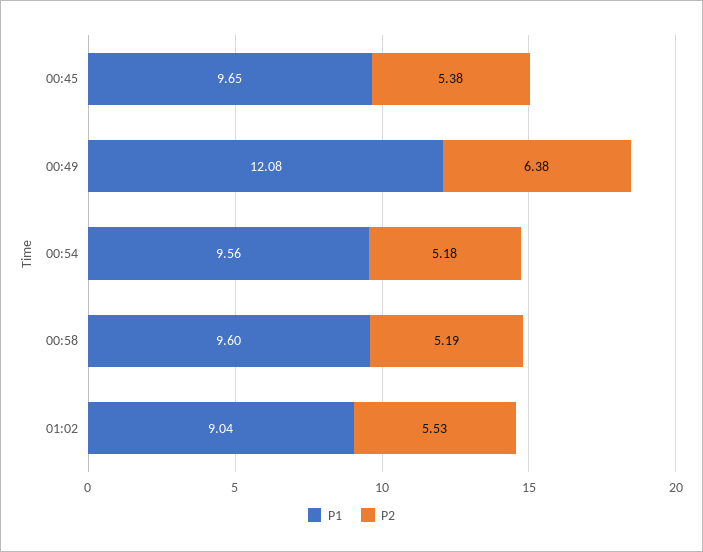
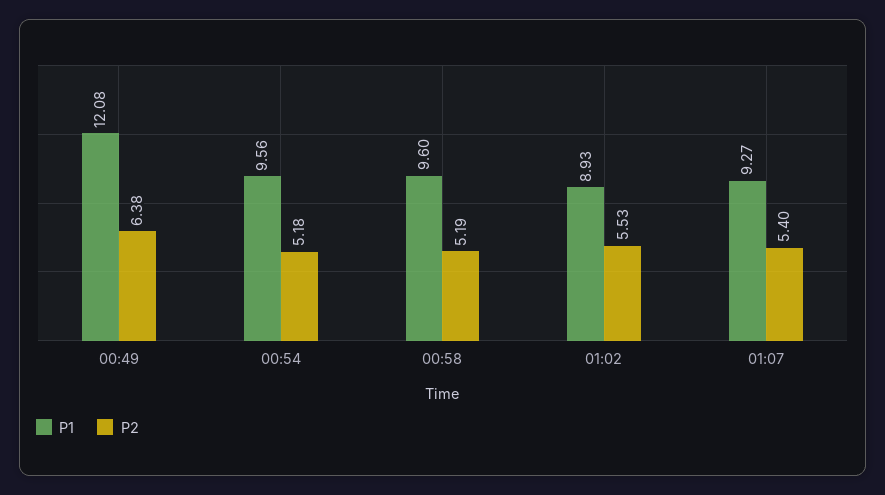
P1, 00:45: 9.65 -> none
P2, 00:45: 5.38 -> none
P1, 01:02: 9.04 -> 8.93
P1, 01:07: none -> 9.27
P2, 01:07: none -> 5.4

